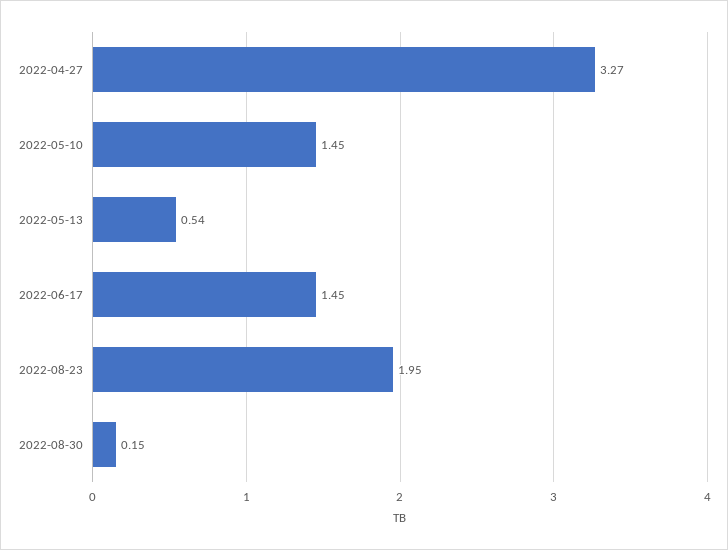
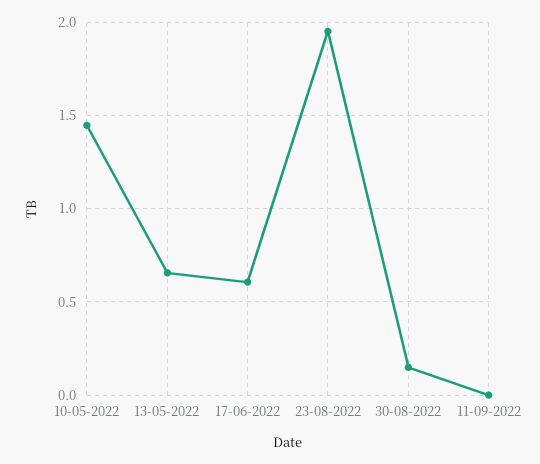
2022-04-27: 3.27 -> none
2022-05-13: 0.54 -> 0.65
2022-06-17: 1.45 -> 0.6
11-09-2022: none -> 0

